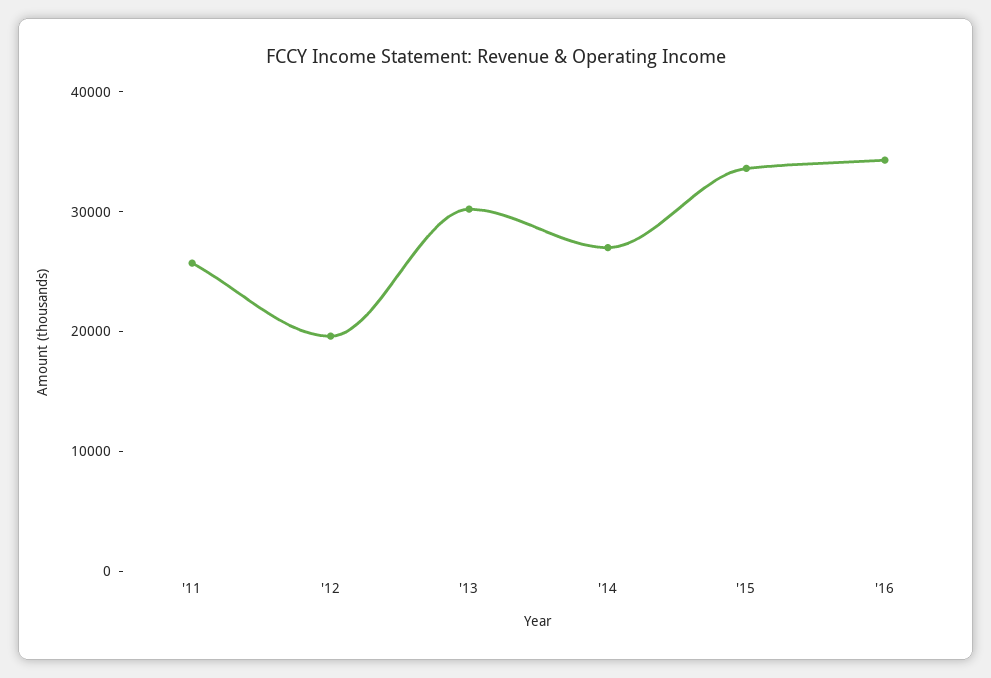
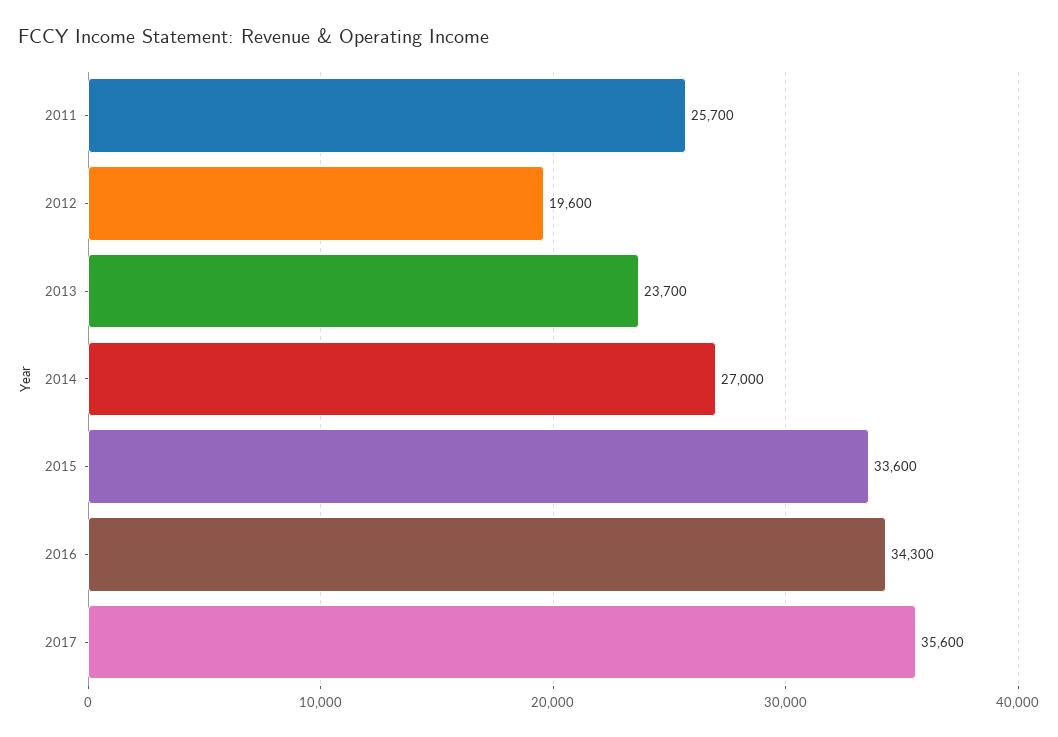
'13: 30000 -> 23700
2017: none -> 35600

